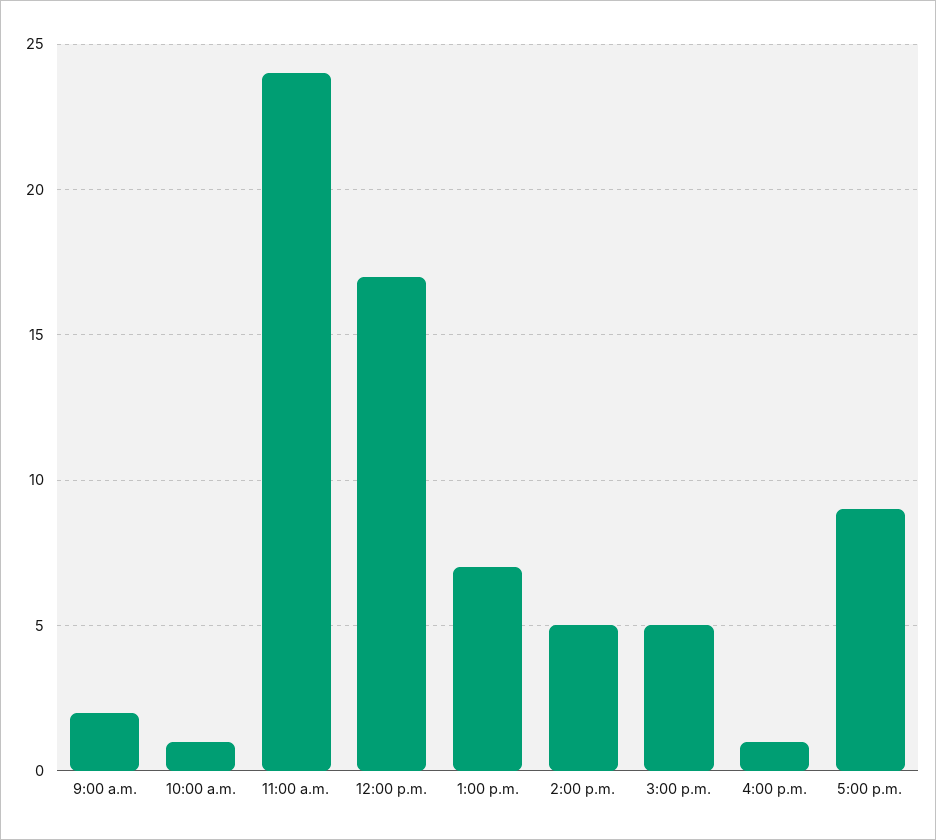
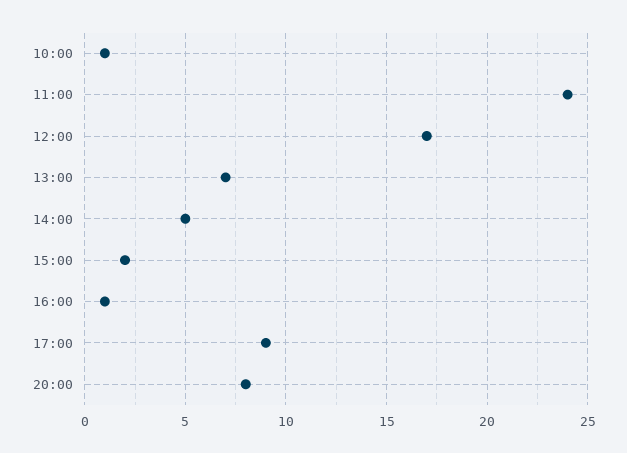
9:00 a.m.: 2 -> none
3:00 p.m.: 5 -> 2
20:00: none -> 8

